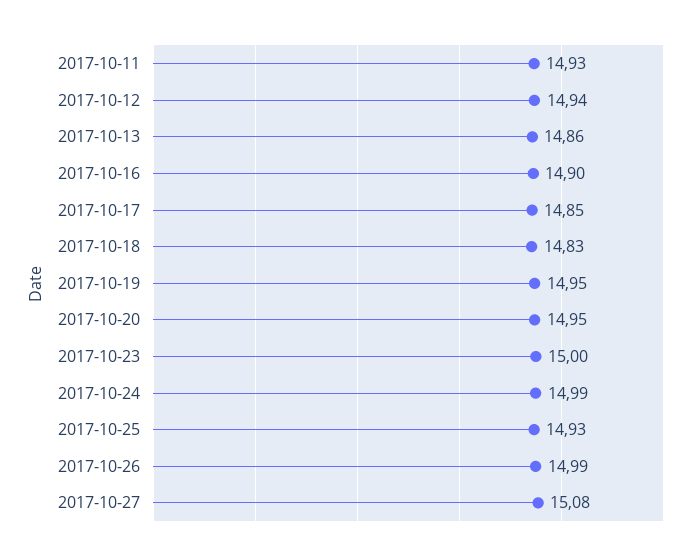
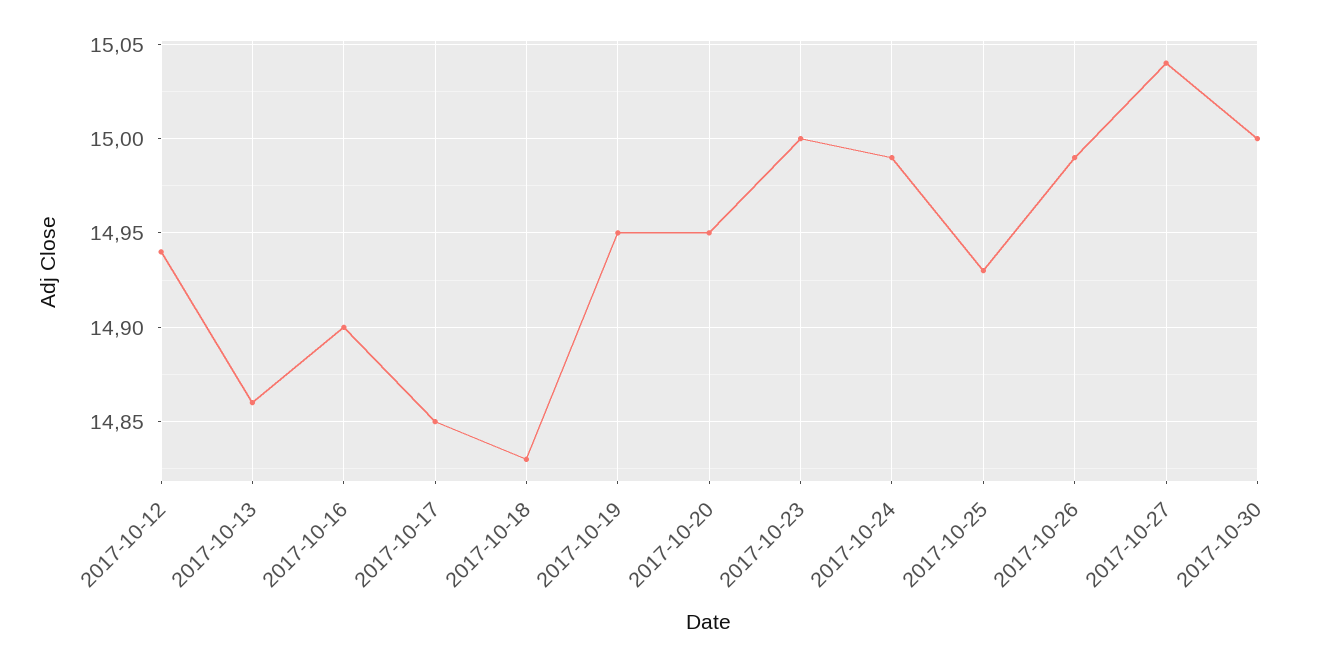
2017-10-11: 14.93 -> none
2017-10-27: 15.08 -> 15.04
2017-10-30: none -> 15

